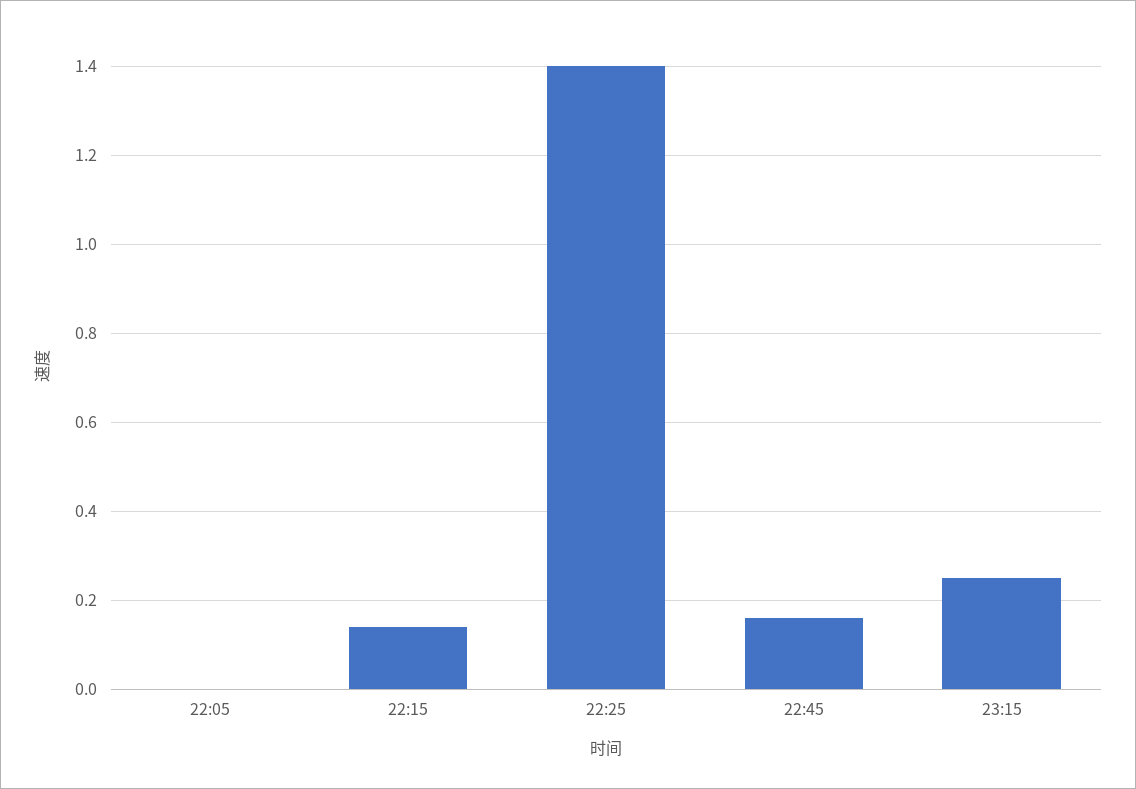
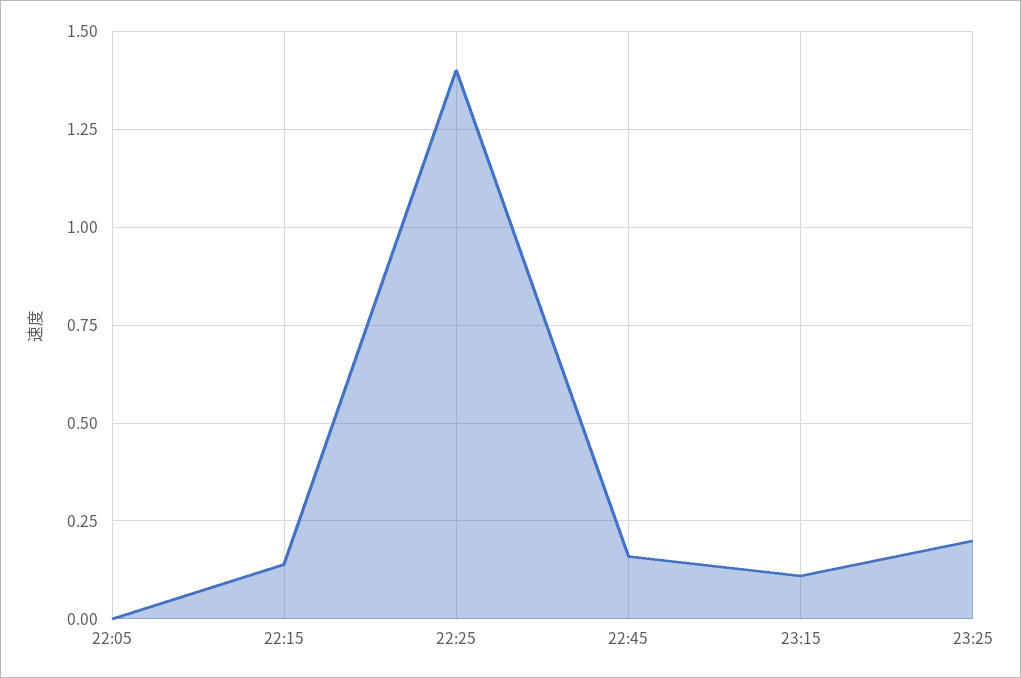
23:15: 0.25 -> 0.1
23:25: none -> 0.2

